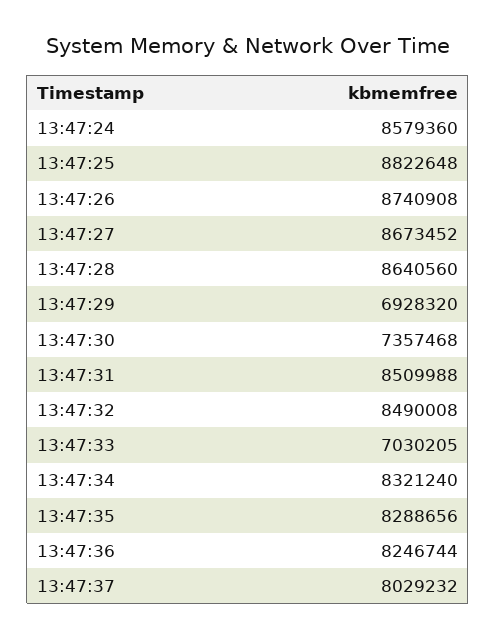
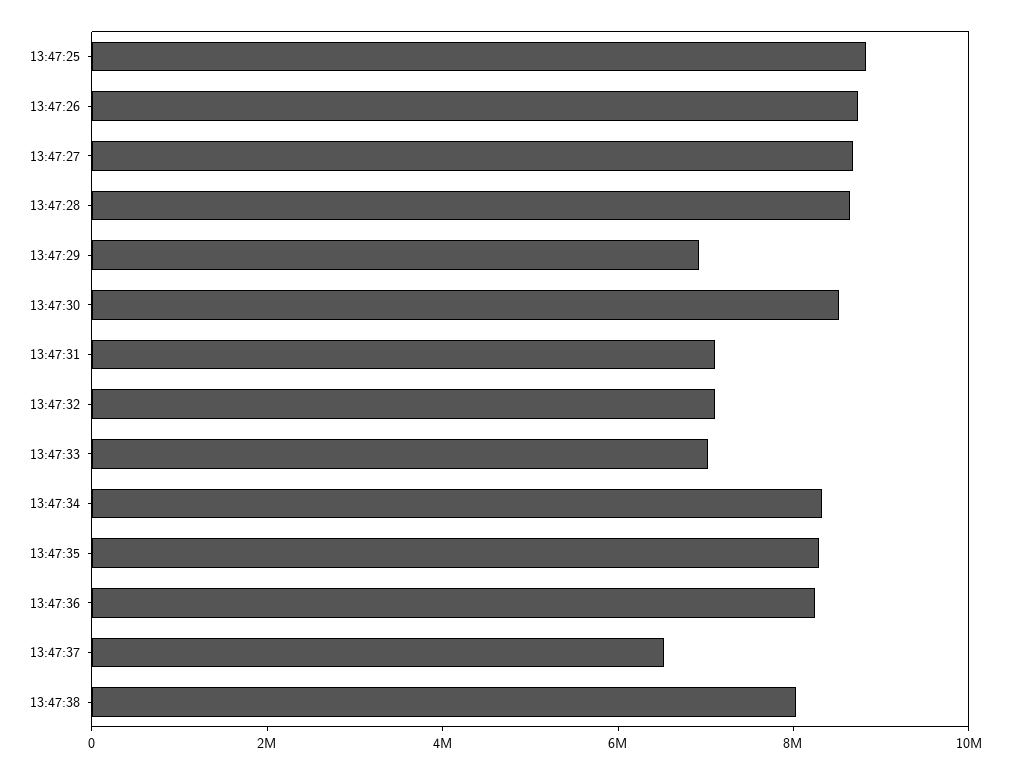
13:47:24: 8579360 -> none
13:47:30: 7357468 -> 8500000
13:47:31: 8509988 -> 7000000
13:47:32: 8490008 -> 7000000
13:47:37: 8029232 -> 6500000
13:47:38: none -> 8000000

